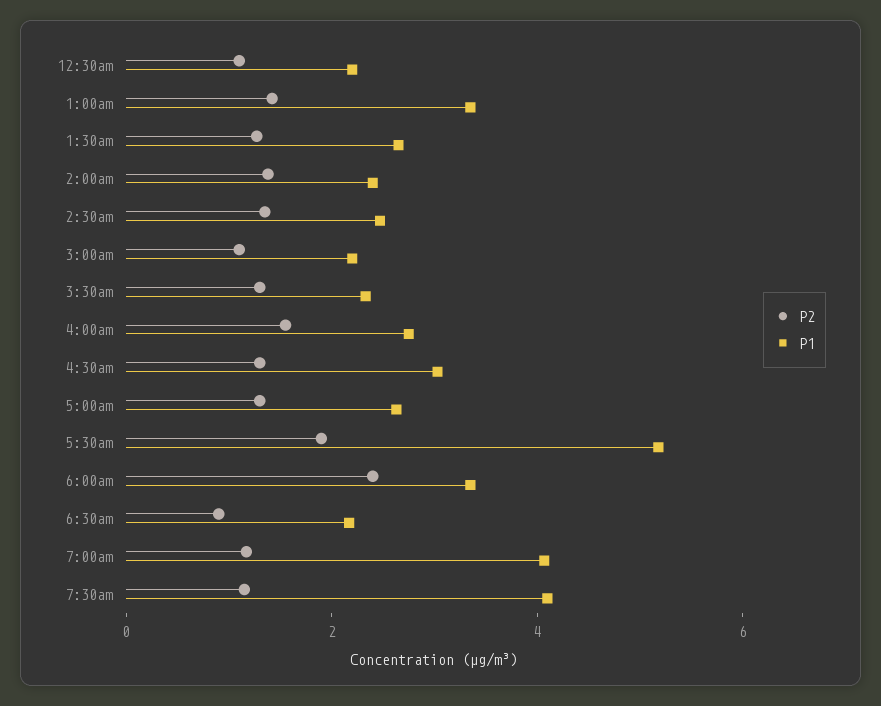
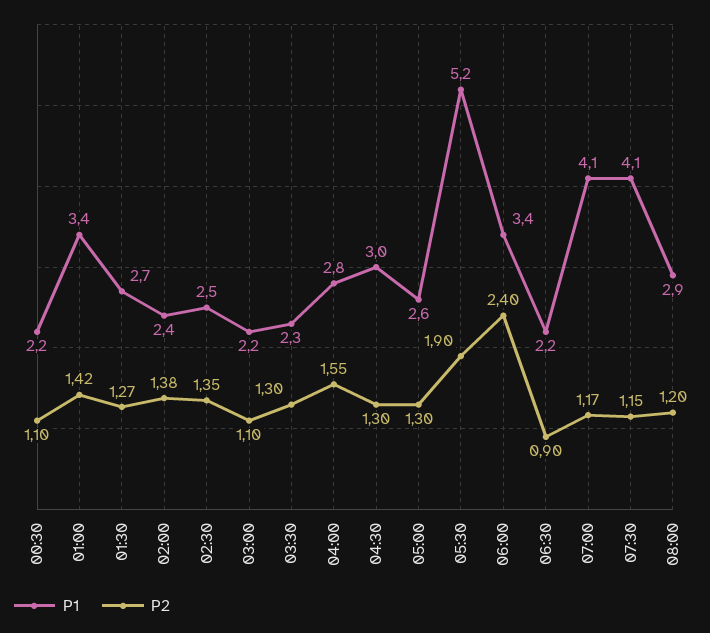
P1, 08:00: none -> 2.9
P2, 08:00: none -> 1.2

